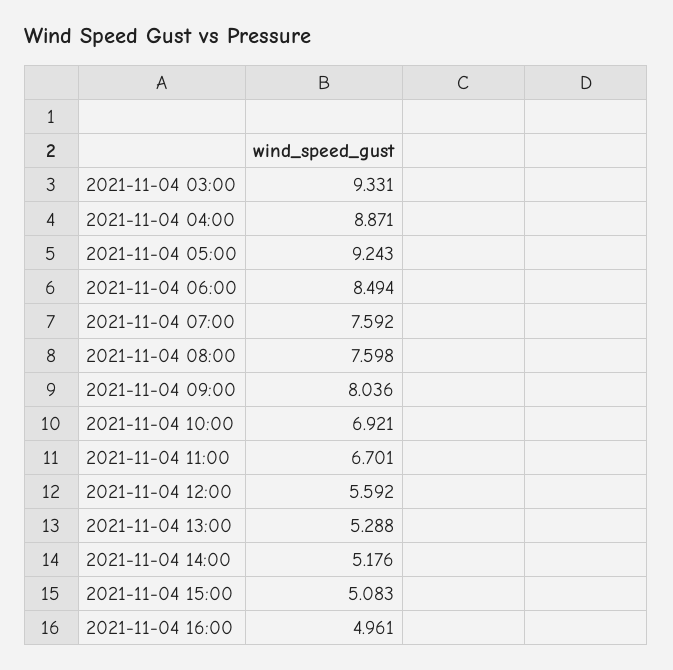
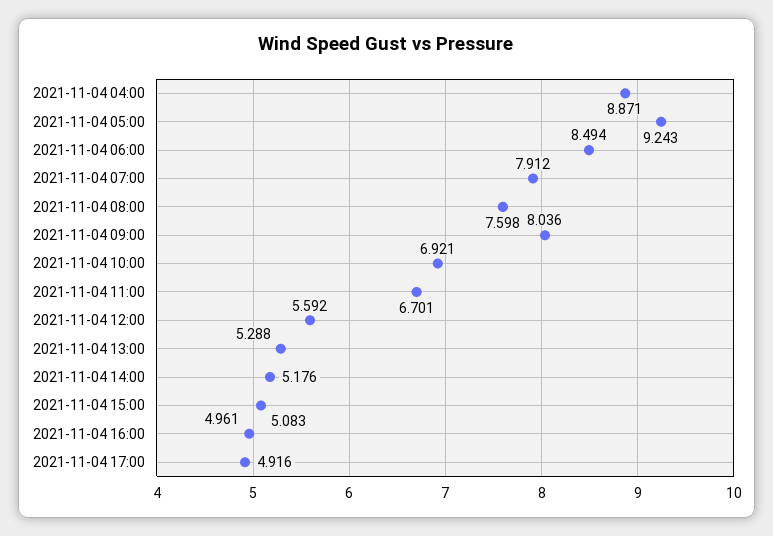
2021-11-04 03:00: 9.331 -> none
2021-11-04 07:00: 7.592 -> 7.912
2021-11-04 17:00: none -> 4.916

